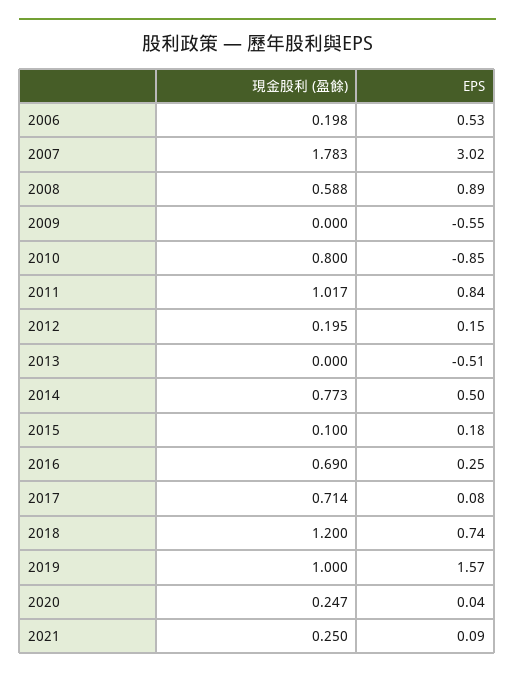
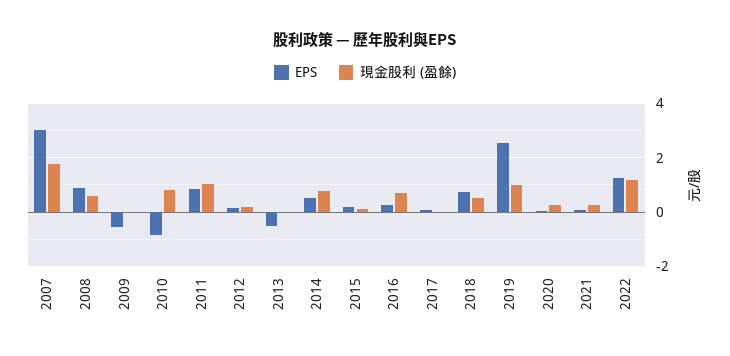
現金股利 (盈餘), 2006: 0.198 -> none
EPS, 2006: 0.53 -> none
現金股利 (盈餘), 2017: 0.714 -> 0
現金股利 (盈餘), 2018: 1.2 -> 0.5
EPS, 2019: 1.57 -> 2.5
EPS, 2022: none -> 1.25
現金股利 (盈餘), 2022: none -> 1.25

